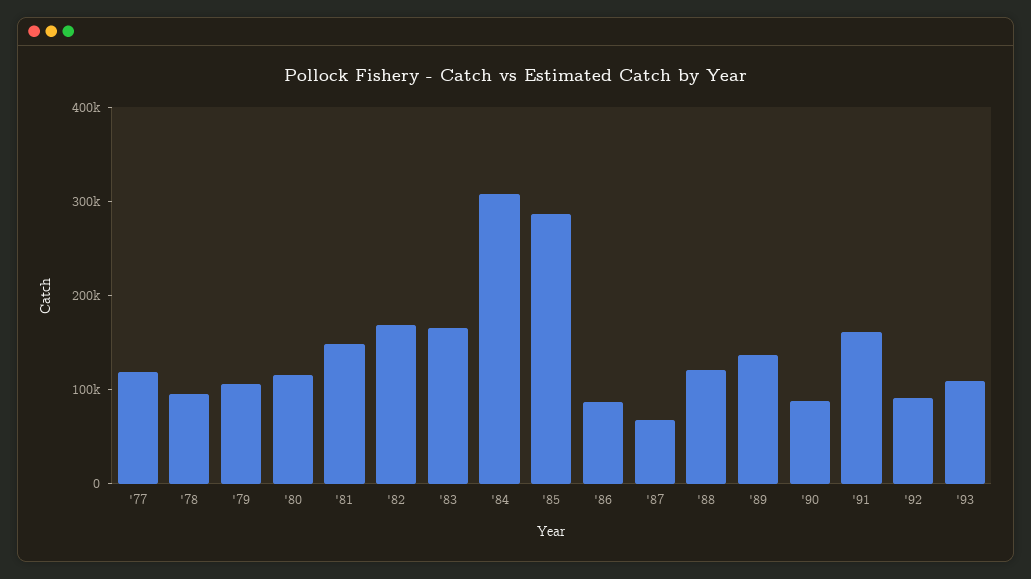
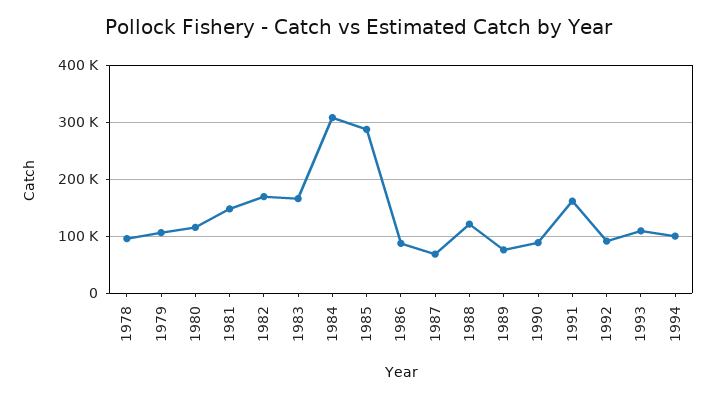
'77: 120000 -> none
'89: 140000 -> 80000
1994: none -> 100000

